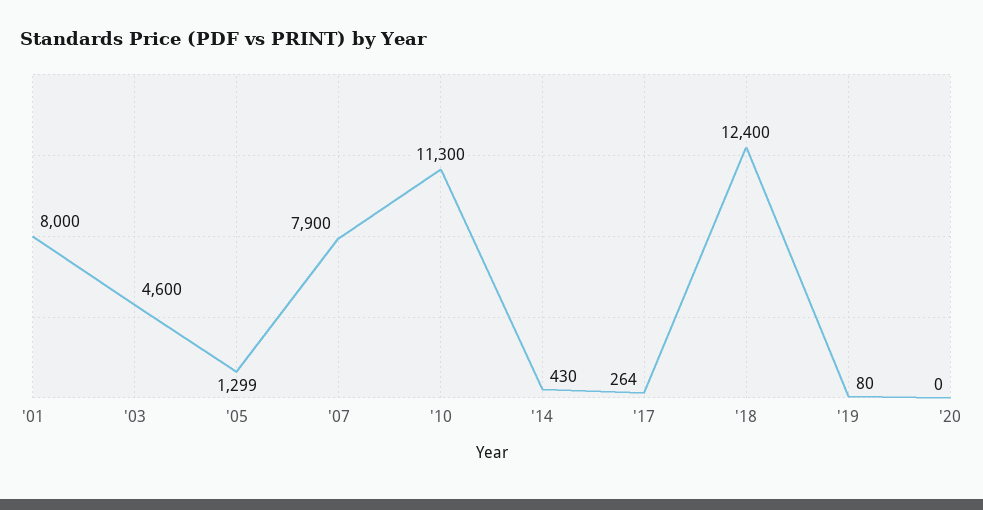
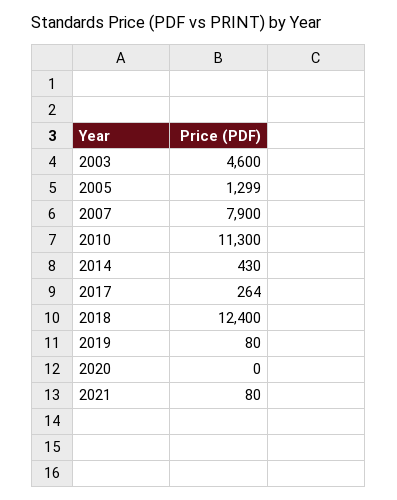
'01: 8000 -> none
2021: none -> 80

